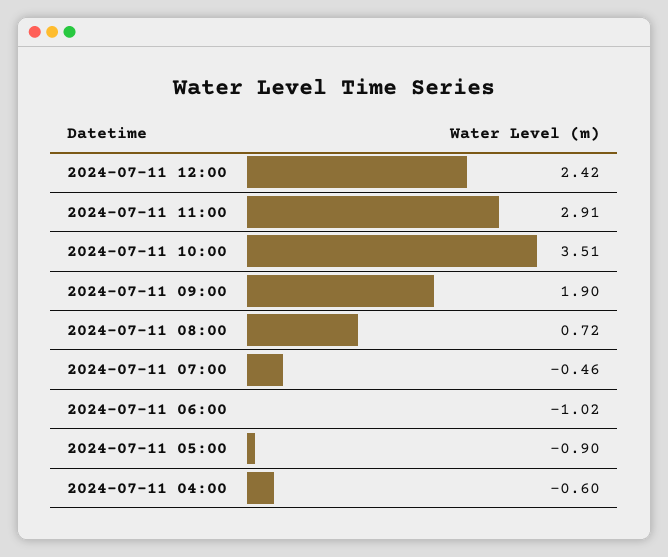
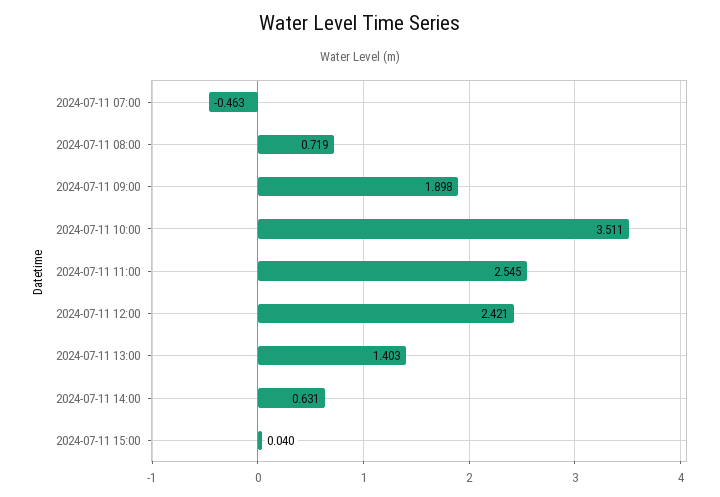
2024-07-11 11:00: 2.91 -> 2.545
2024-07-11 06:00: -1.02 -> none
2024-07-11 05:00: -0.9 -> none
2024-07-11 04:00: -0.6 -> none
2024-07-11 13:00: none -> 1.403
2024-07-11 14:00: none -> 0.631
2024-07-11 15:00: none -> 0.04

